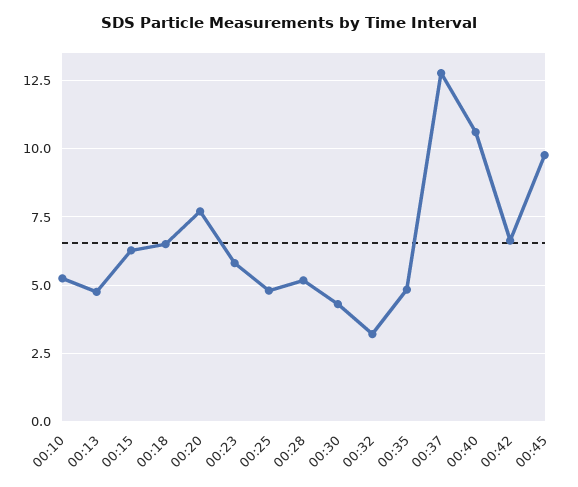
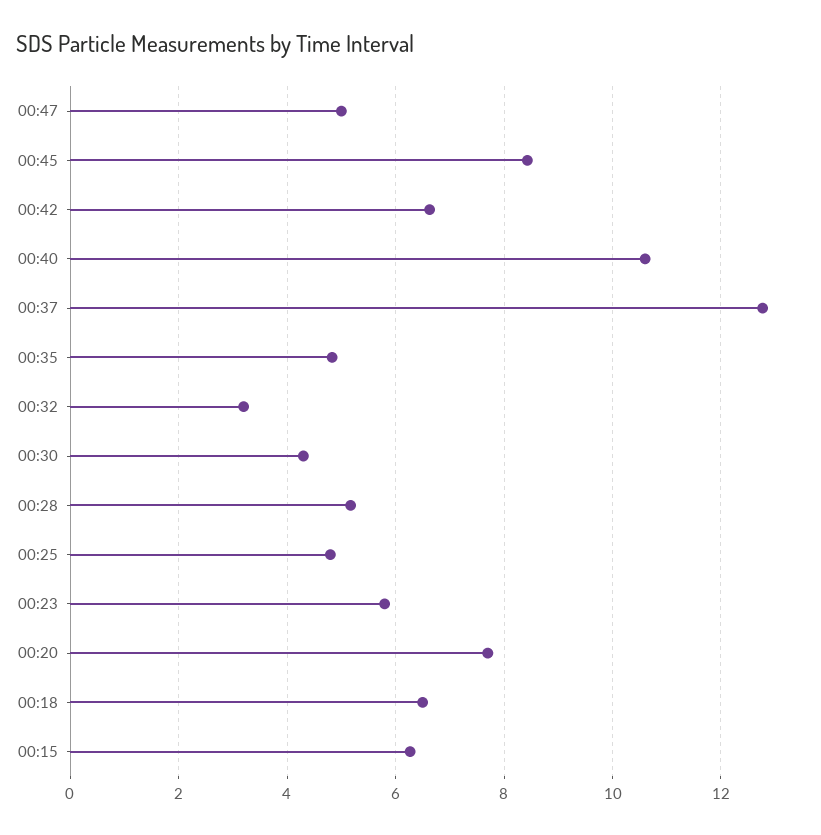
00:10: 5.25 -> none
00:13: 4.75 -> none
00:45: 9.75 -> 8.4
00:47: none -> 5

